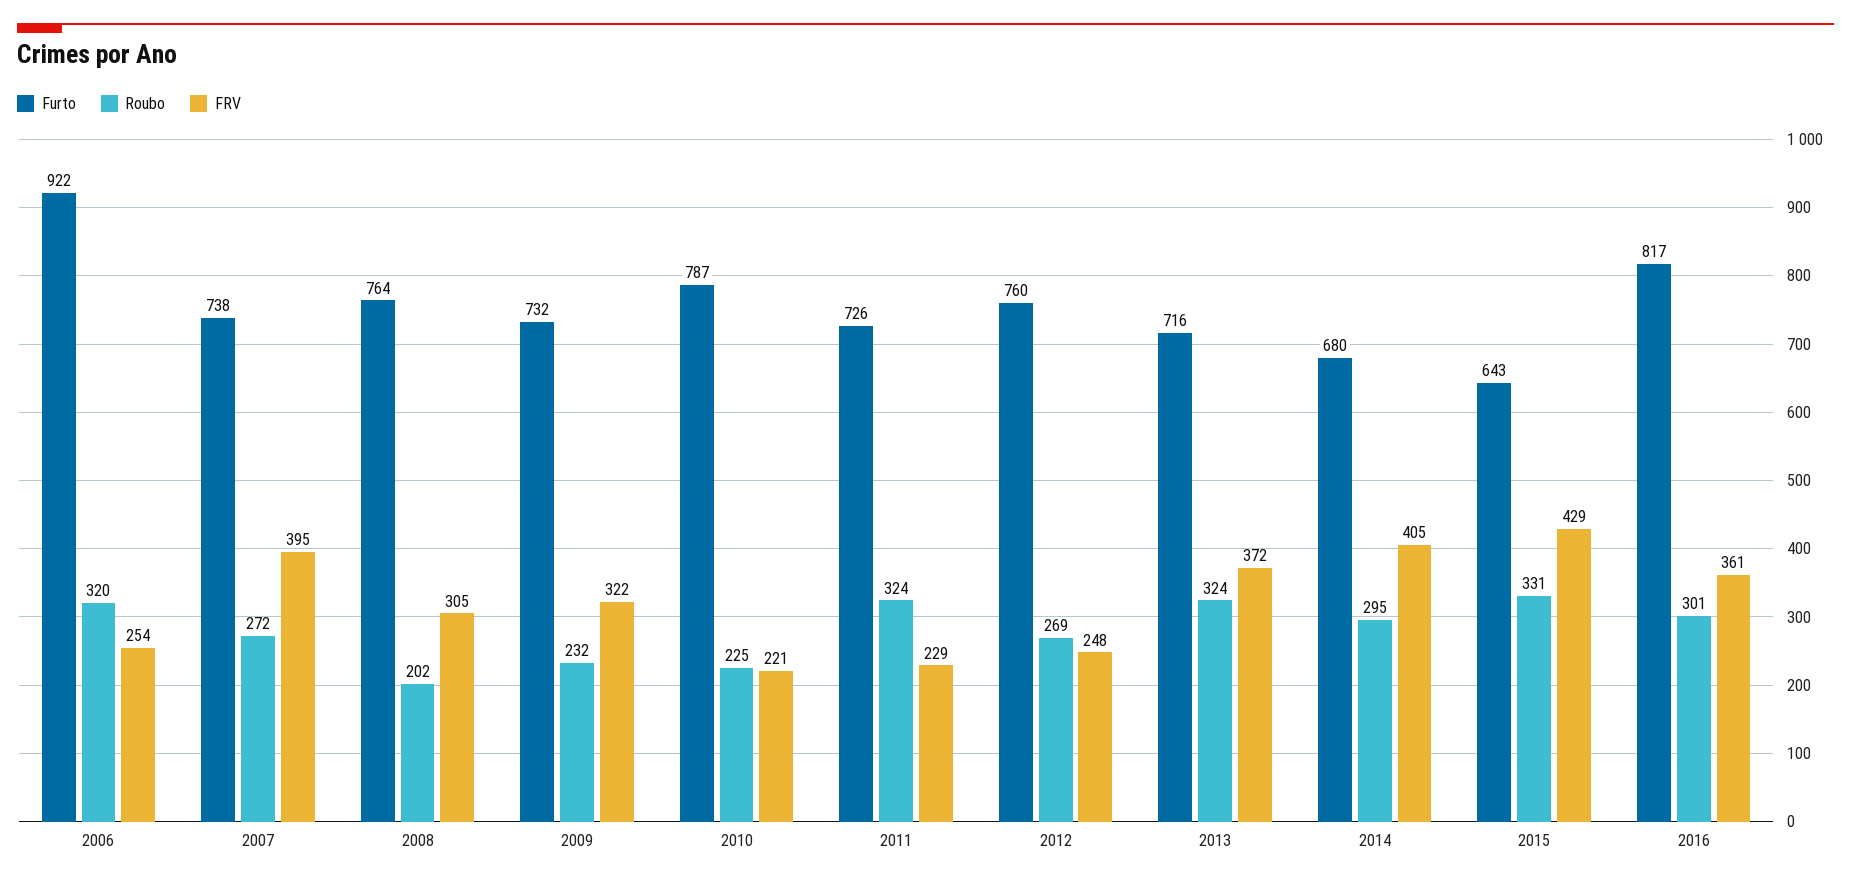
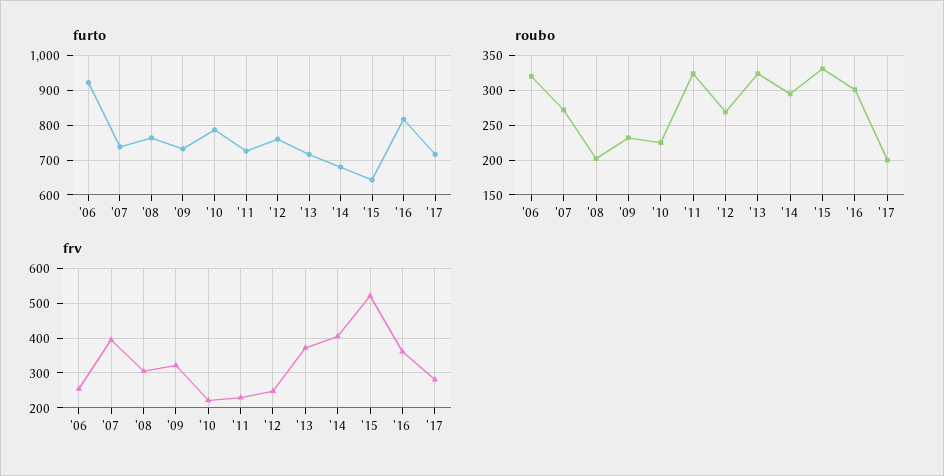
FRV, 2015: 429 -> 520
Furto, '17: none -> 720
Roubo, '17: none -> 200
FRV, '17: none -> 280

